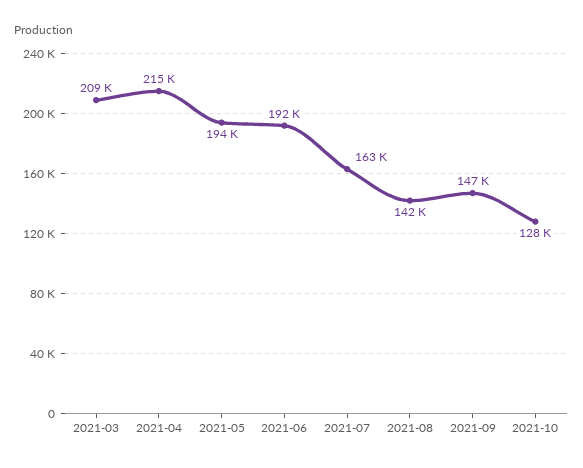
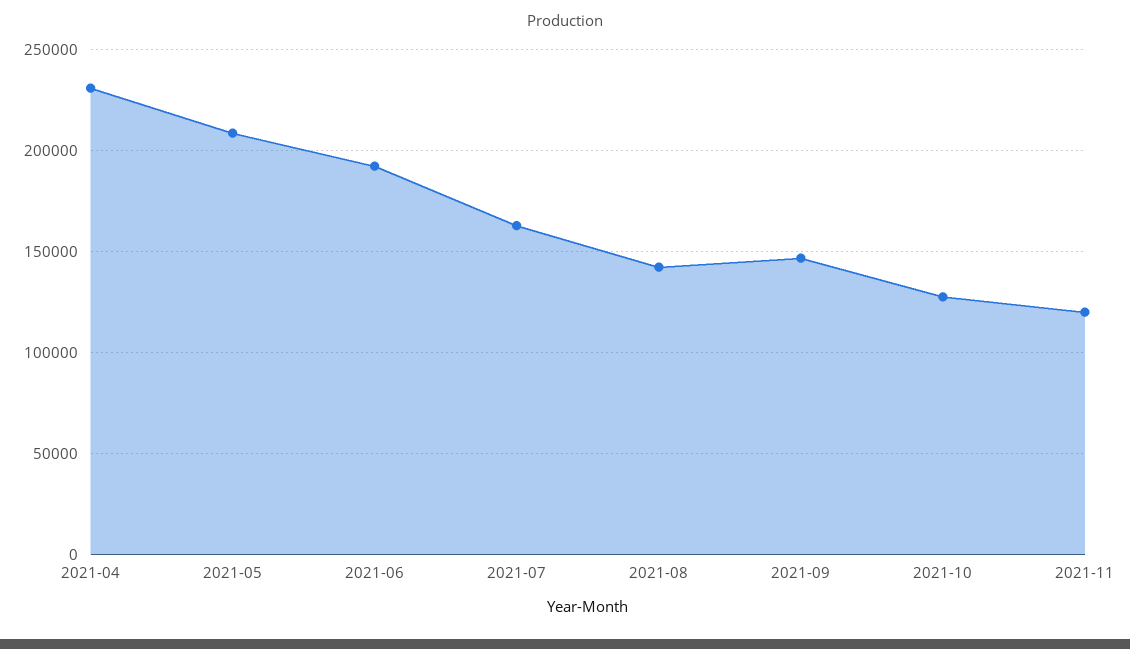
2021-03: 209000 -> none
2021-04: 215000 -> 230000
2021-05: 194000 -> 210000
2021-11: none -> 120000

